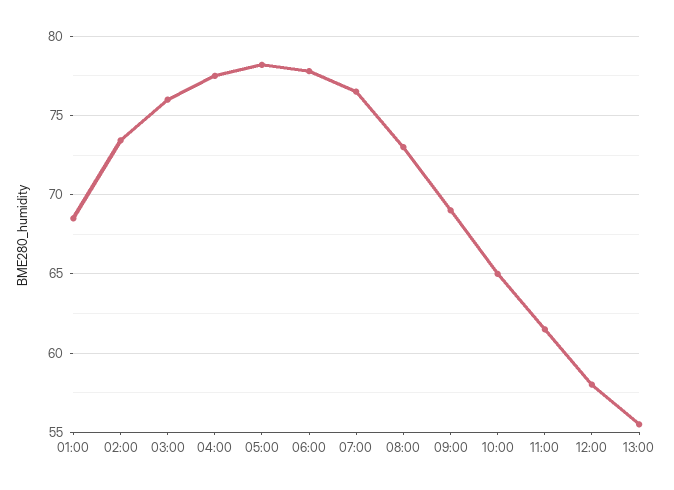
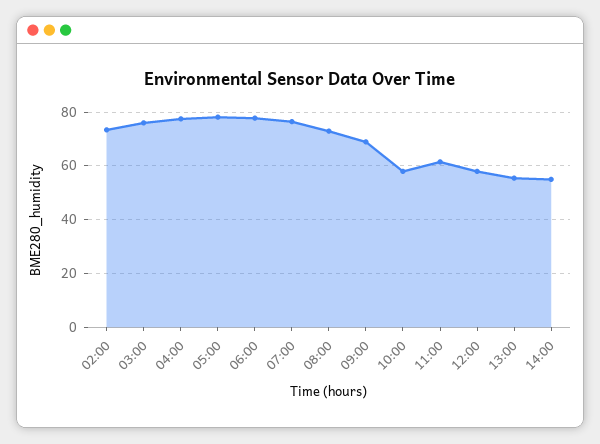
01:00: 68.5 -> none
10:00: 65 -> 57.5
14:00: none -> 55

